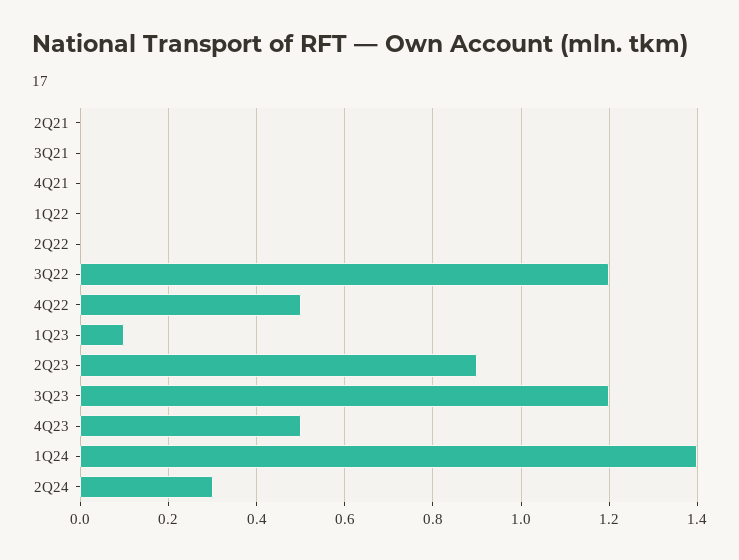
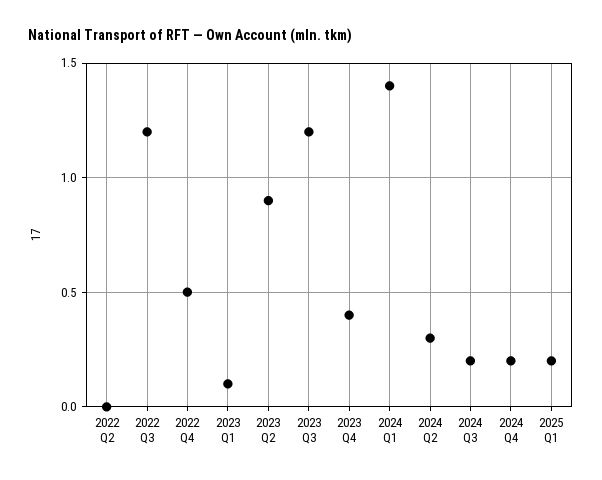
2Q21: 0 -> none
3Q21: 0 -> none
4Q21: 0 -> none
1Q22: 0 -> none
4Q23: 0.5 -> 0.4
2024 Q3: none -> 0.2
2024 Q4: none -> 0.2
2025 Q1: none -> 0.2

